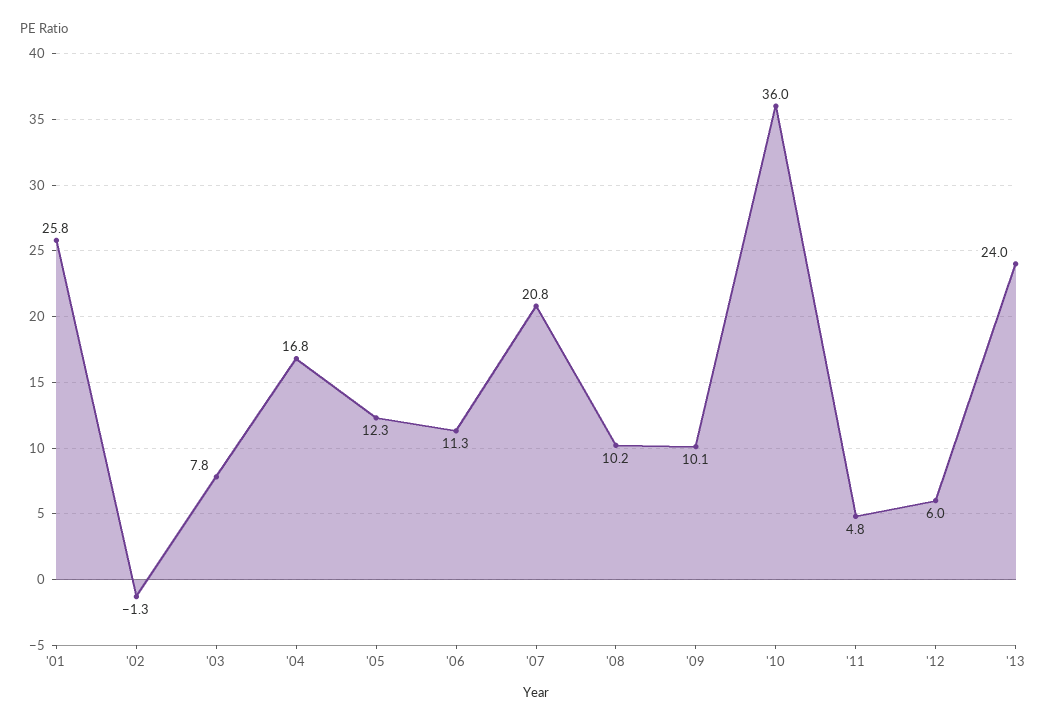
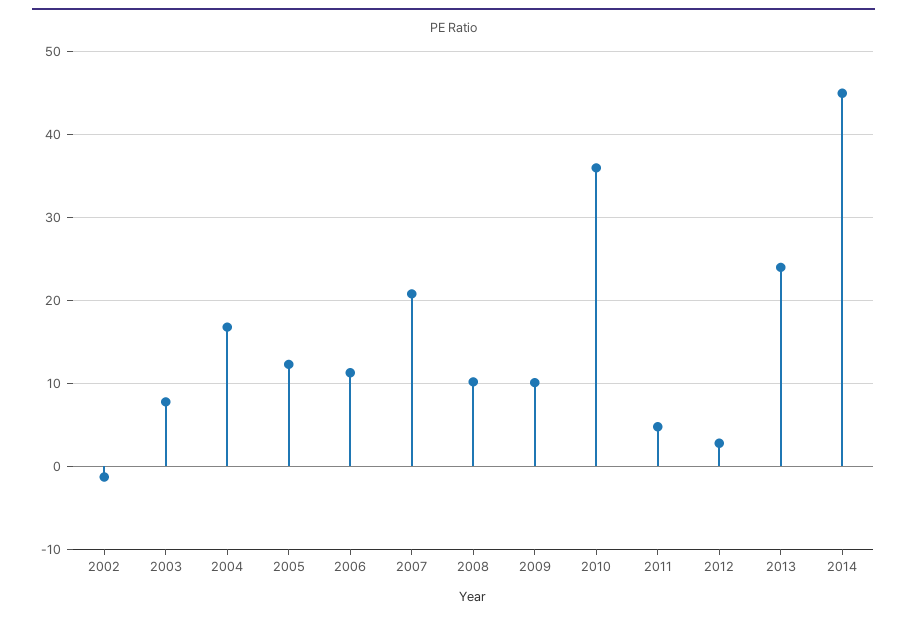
'01: 25.8 -> none
'12: 6 -> 3
2014: none -> 45

